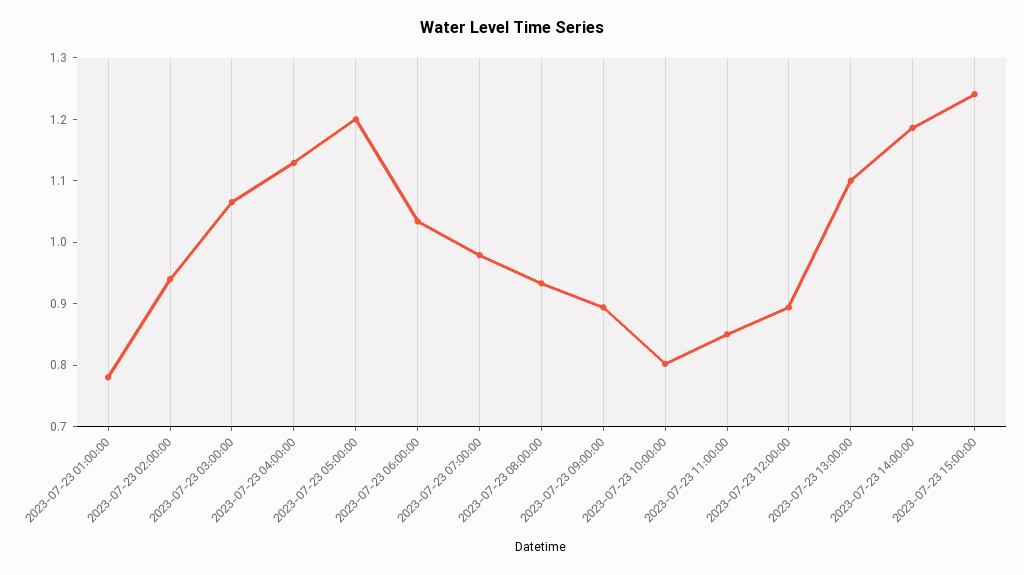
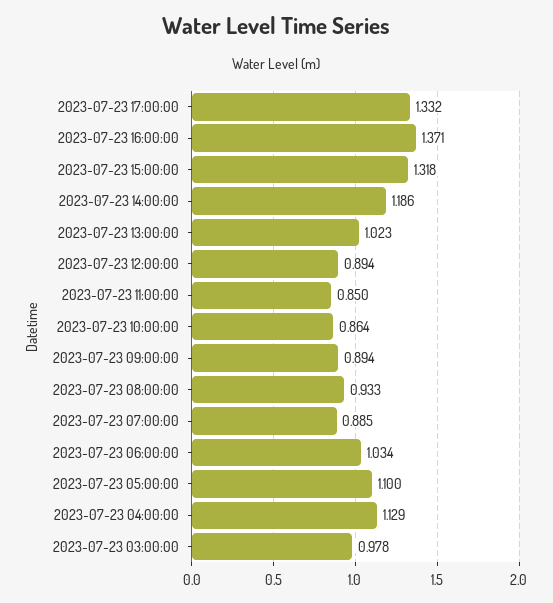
2023-07-23 01:00:00: 0.78 -> none
2023-07-23 02:00:00: 0.94 -> none
2023-07-23 03:00:00: 1.06 -> 0.978
2023-07-23 05:00:00: 1.2 -> 1.1
2023-07-23 07:00:00: 0.98 -> 0.885
2023-07-23 10:00:00: 0.8 -> 0.864
2023-07-23 13:00:00: 1.1 -> 1.023
2023-07-23 15:00:00: 1.24 -> 1.318
2023-07-23 17:00:00: none -> 1.332
2023-07-23 16:00:00: none -> 1.371

